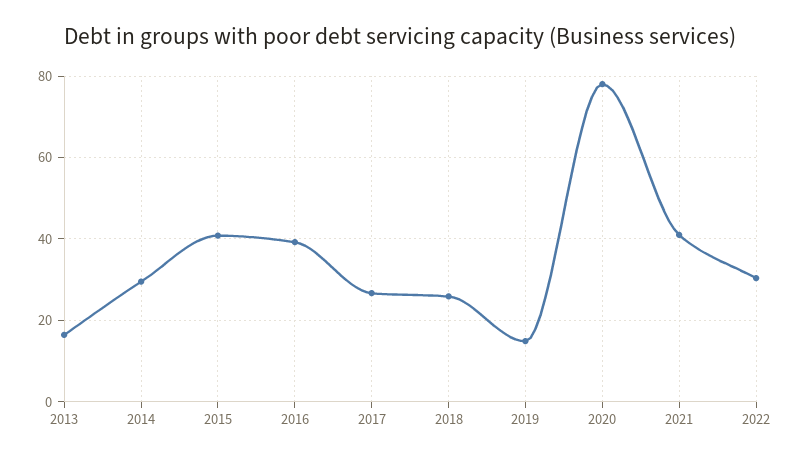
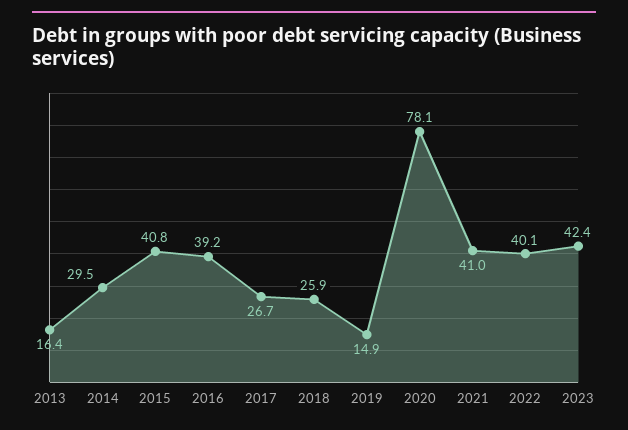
2022: 30 -> 40.1
2023: none -> 42.4

